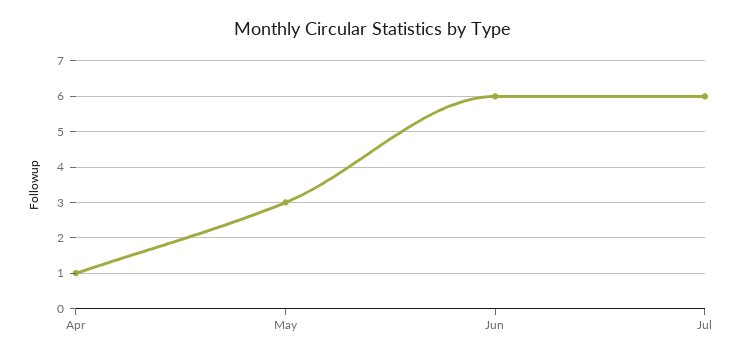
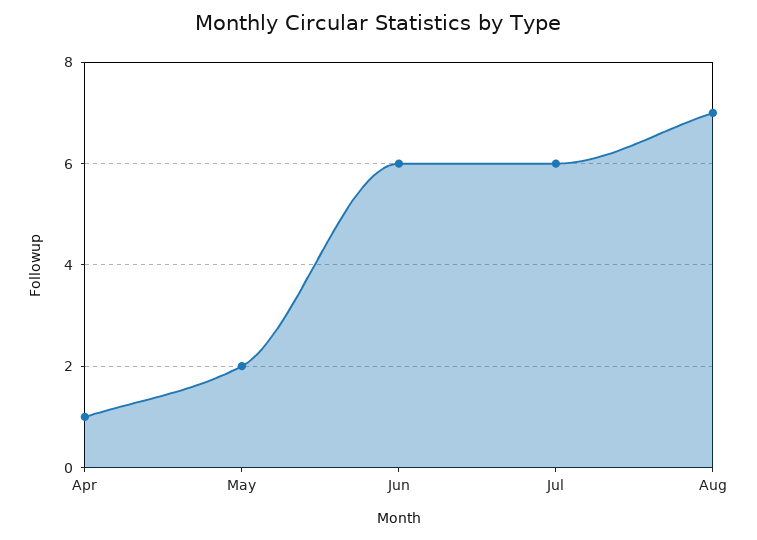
May: 3 -> 2
Aug: none -> 7

